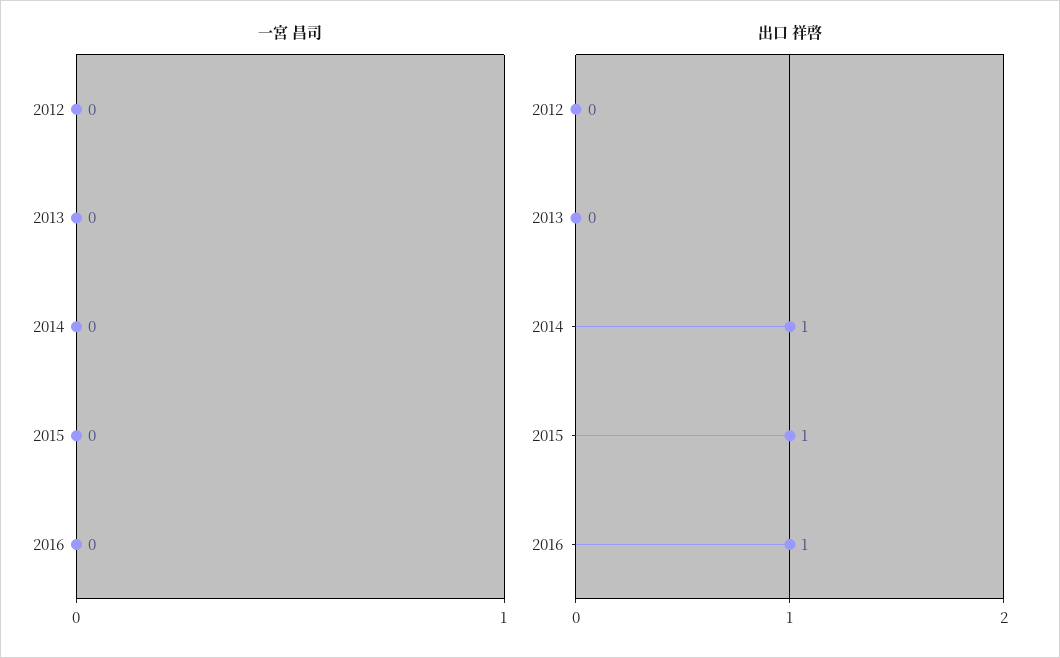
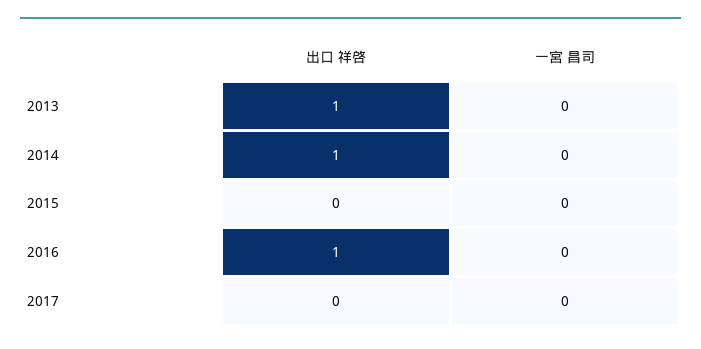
一宮 昌司, 2012: 0 -> none
出口 祥啓, 2012: 0 -> none
出口 祥啓, 2013: 0 -> 1
出口 祥啓, 2015: 1 -> 0
出口 祥啓, 2017: none -> 0
一宮 昌司, 2017: none -> 0

